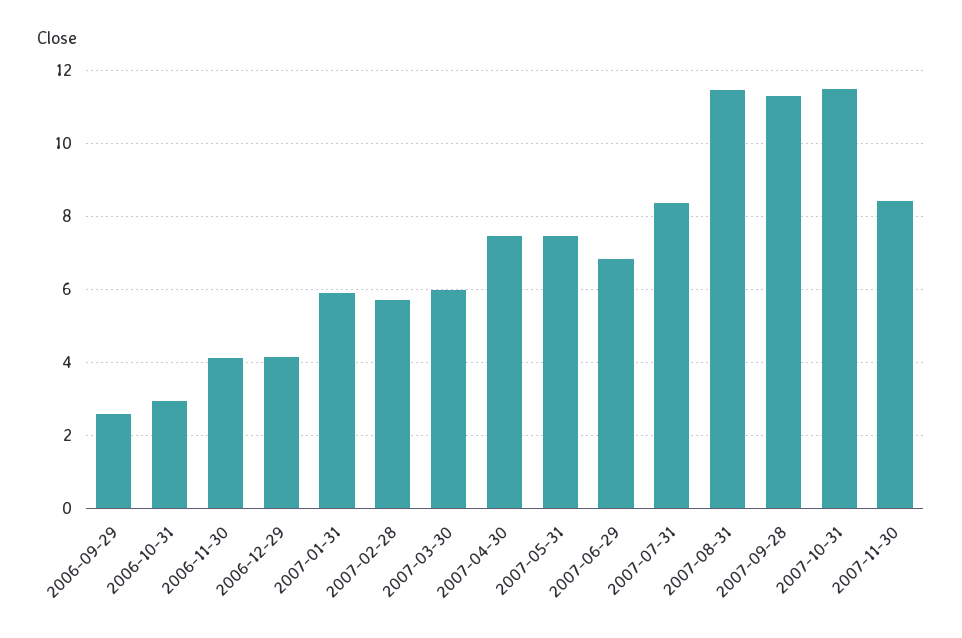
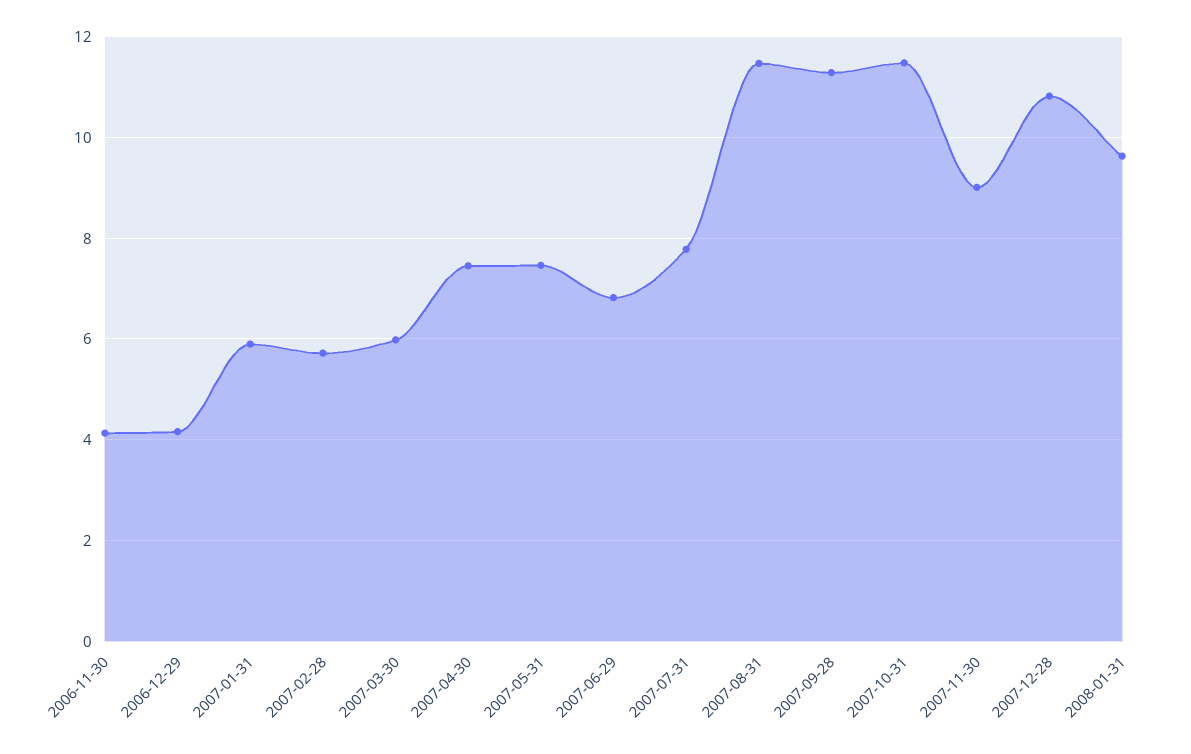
2006-09-29: 2.6 -> none
2006-10-31: 3 -> none
2007-07-31: 8.4 -> 7.8
2007-11-30: 8.4 -> 9
2007-12-28: none -> 10.8
2008-01-31: none -> 9.6

